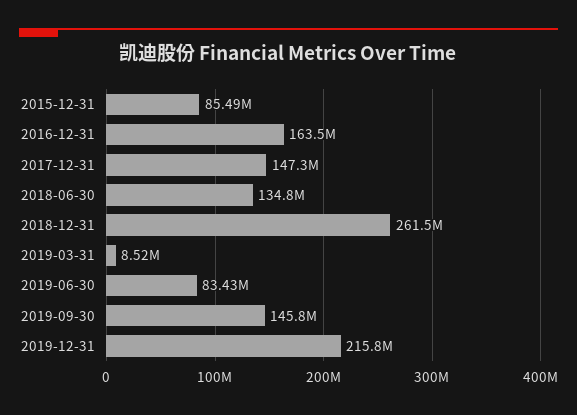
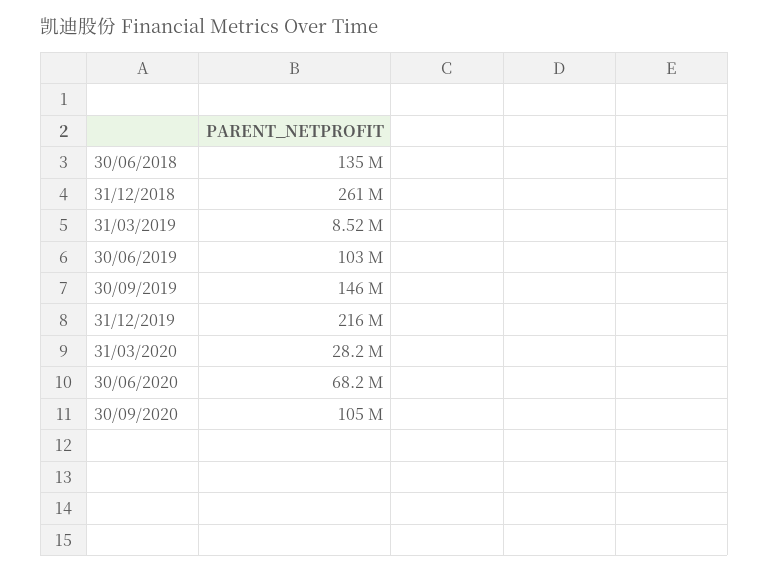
2015-12-31: 85490000 -> none
2016-12-31: 163500000 -> none
2017-12-31: 147300000 -> none
2019-06-30: 83430000 -> 103000000
31/03/2020: none -> 28200000
30/06/2020: none -> 68200000
30/09/2020: none -> 105000000

